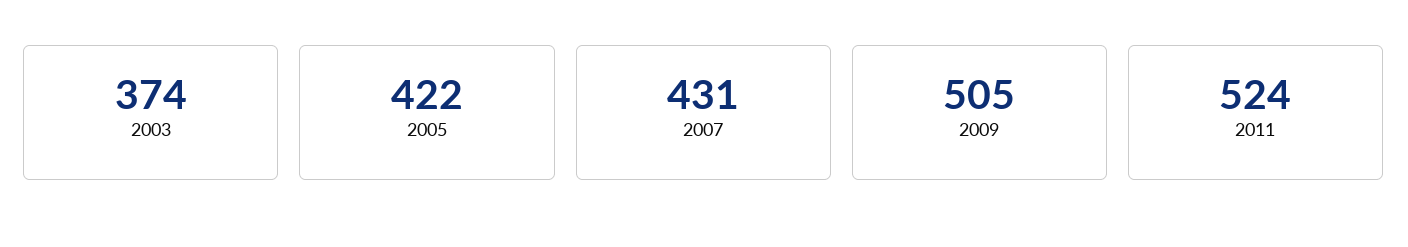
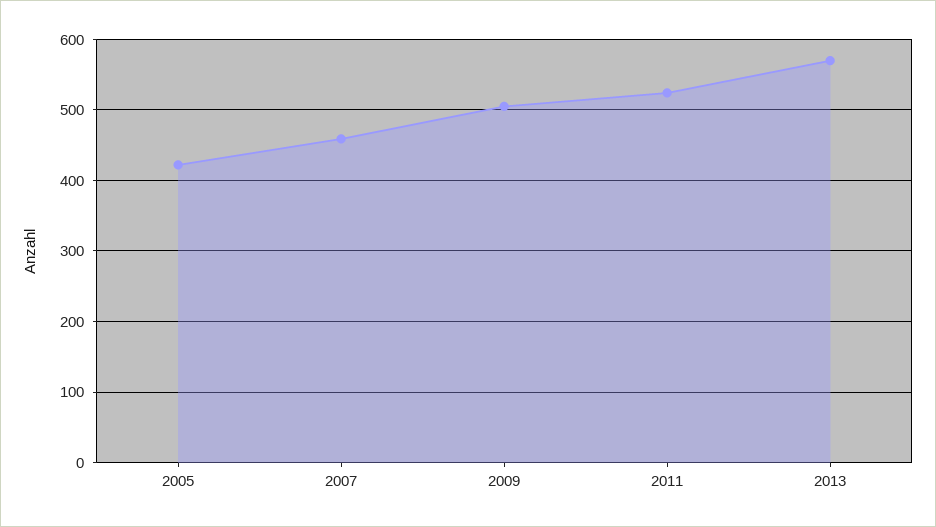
2003: 374 -> none
2007: 431 -> 460
2013: none -> 570

